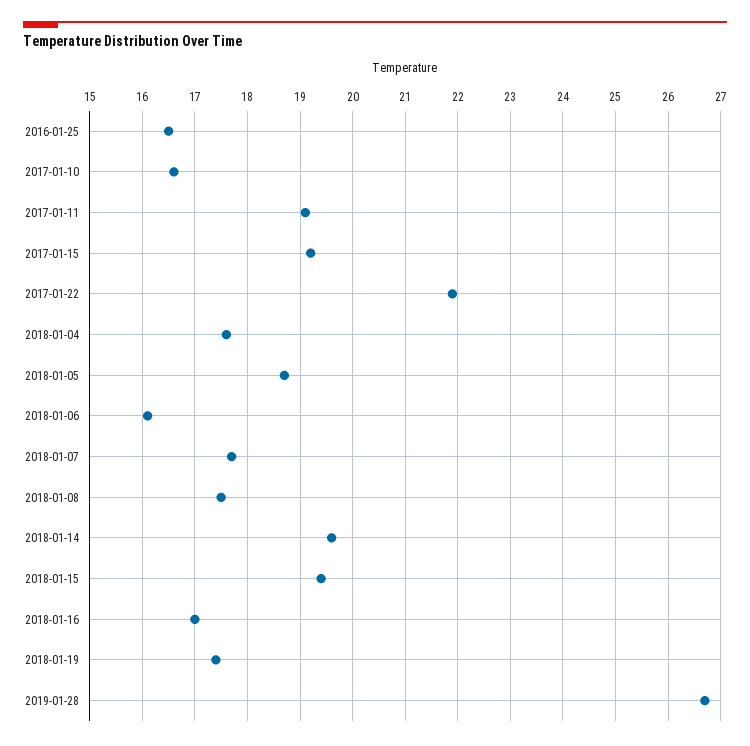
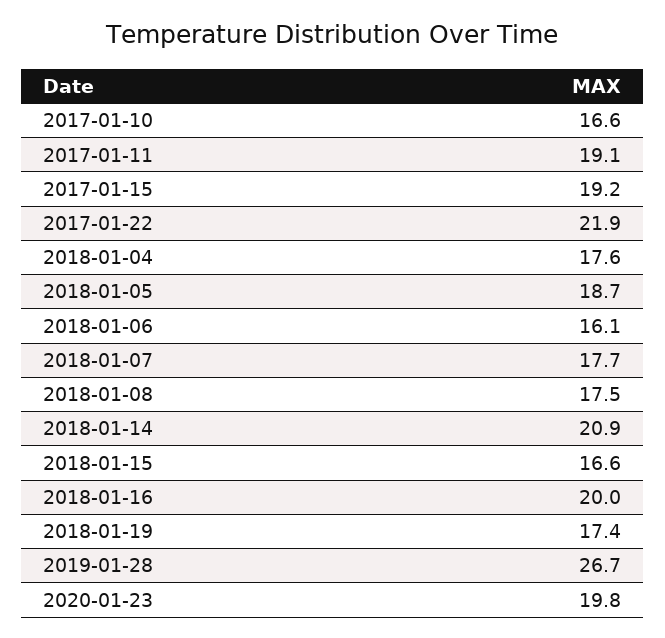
2016-01-25: 16.5 -> none
2018-01-14: 19.5 -> 20.9
2018-01-15: 19.5 -> 16.6
2018-01-16: 17 -> 20
2020-01-23: none -> 19.8

